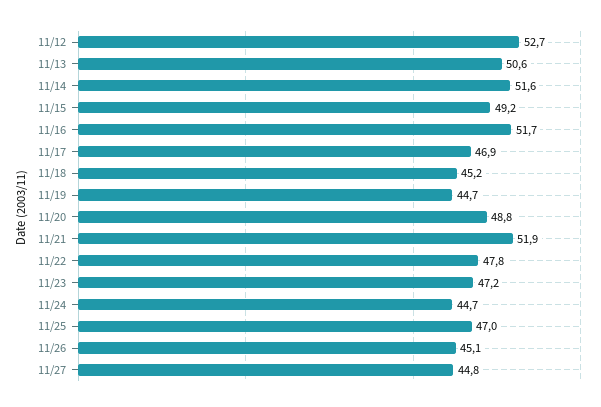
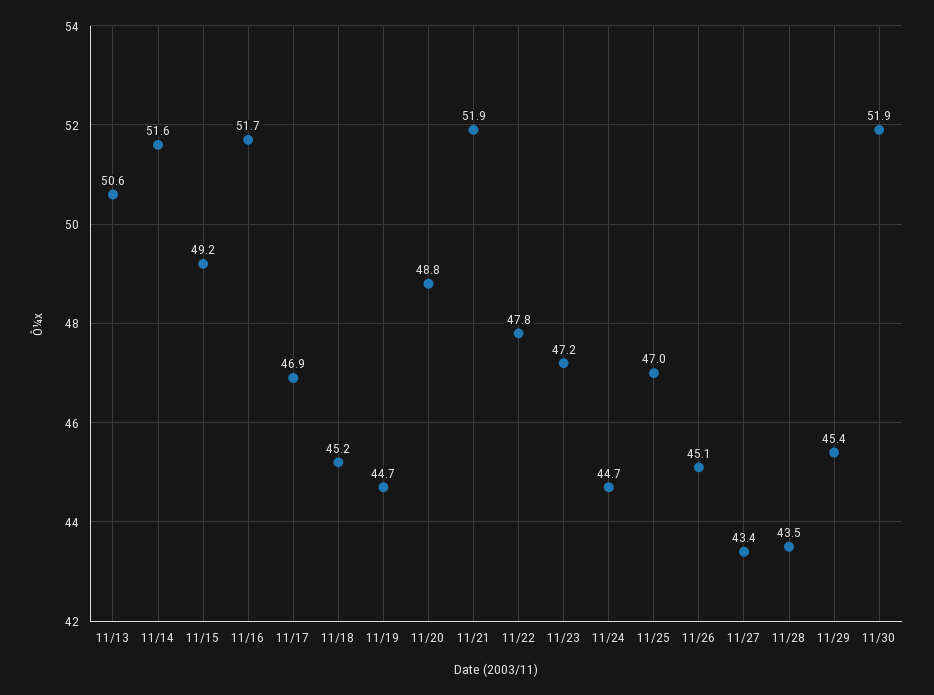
11/12: 52.7 -> none
11/27: 44.8 -> 43.4
11/28: none -> 43.5
11/29: none -> 45.4
11/30: none -> 51.9

